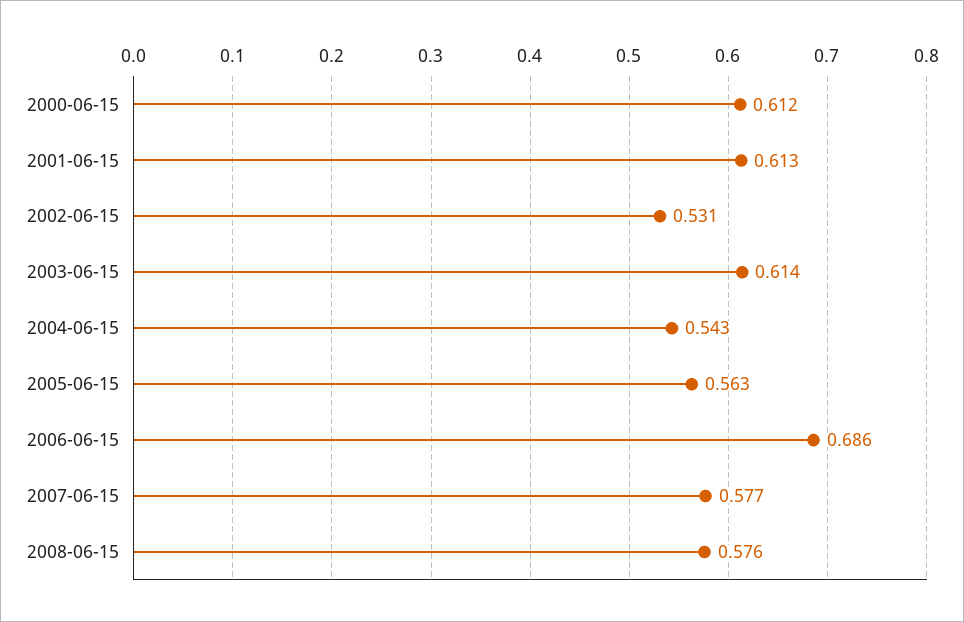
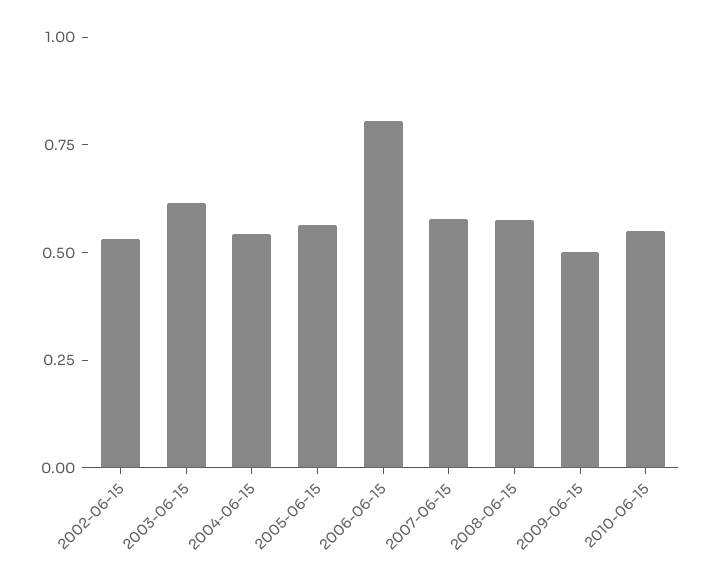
2000-06-15: 0.612 -> none
2001-06-15: 0.613 -> none
2006-06-15: 0.686 -> 0.8
2009-06-15: none -> 0.5
2010-06-15: none -> 0.55

